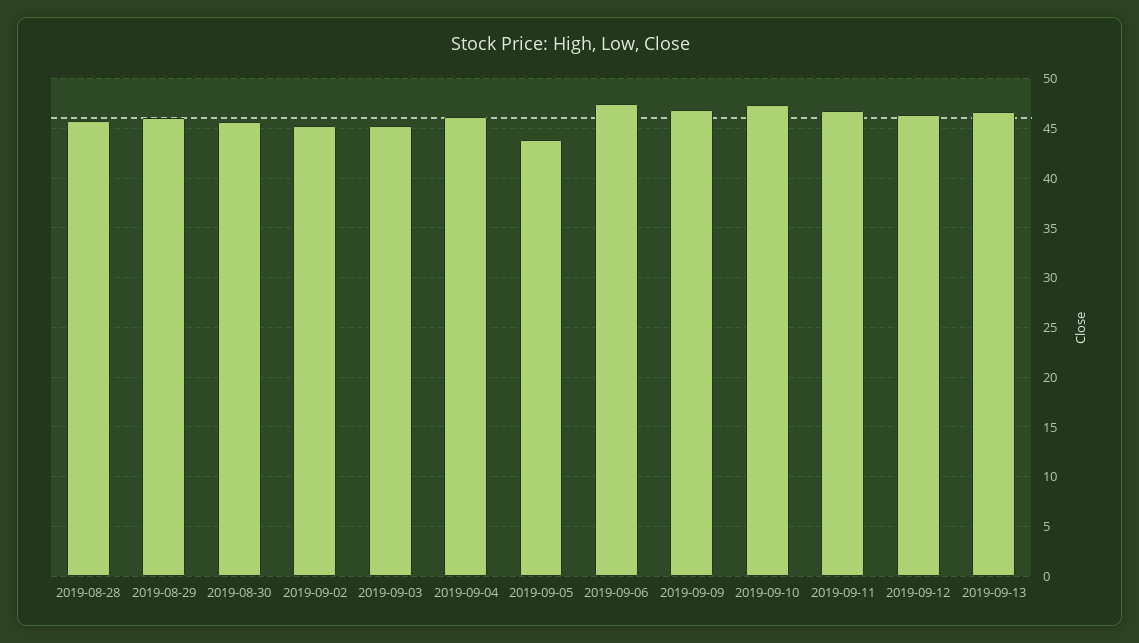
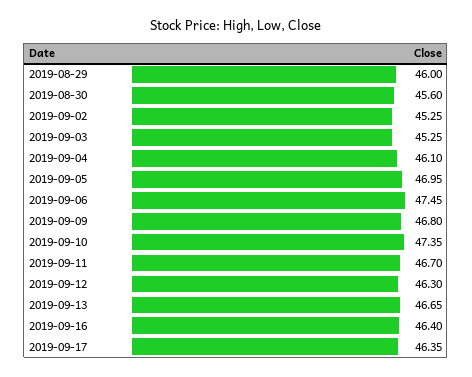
2019-08-28: 46 -> none
2019-09-05: 44 -> 46.95
2019-09-16: none -> 46.4
2019-09-17: none -> 46.35

